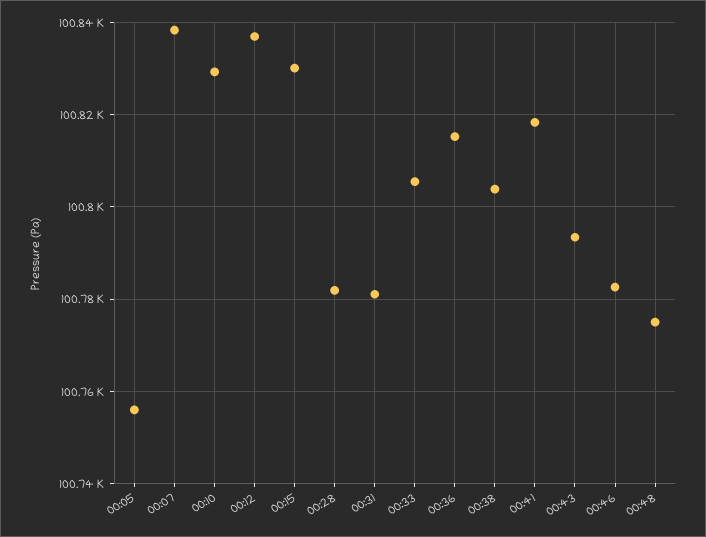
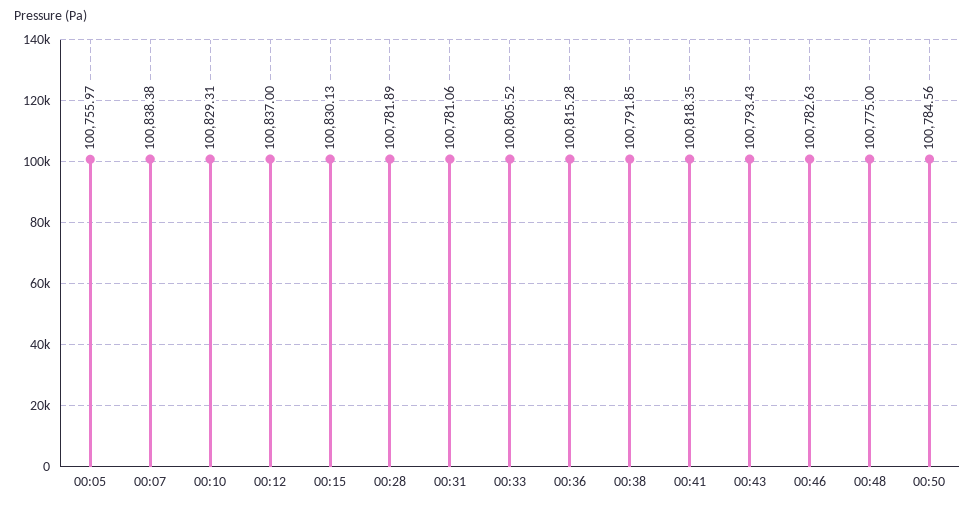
00:38: 100804 -> 100791.85
00:50: none -> 100784.56

